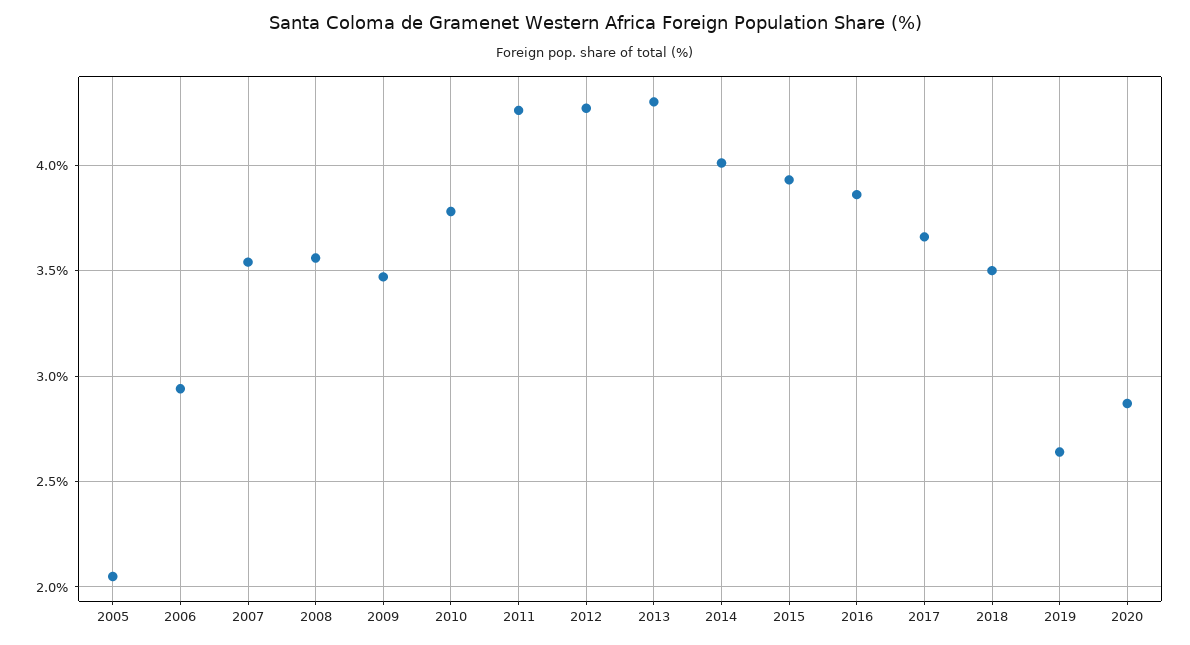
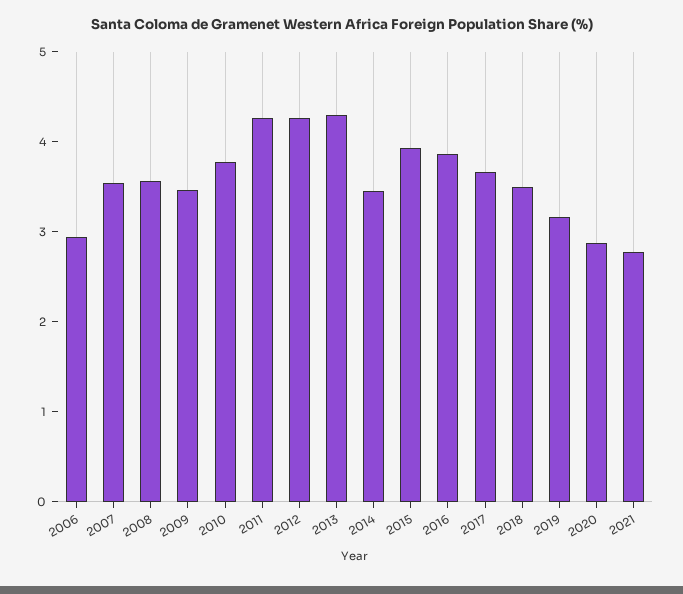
2005: 2.05 -> none
2014: 4 -> 3.4
2019: 2.65 -> 3.2
2021: none -> 2.8

